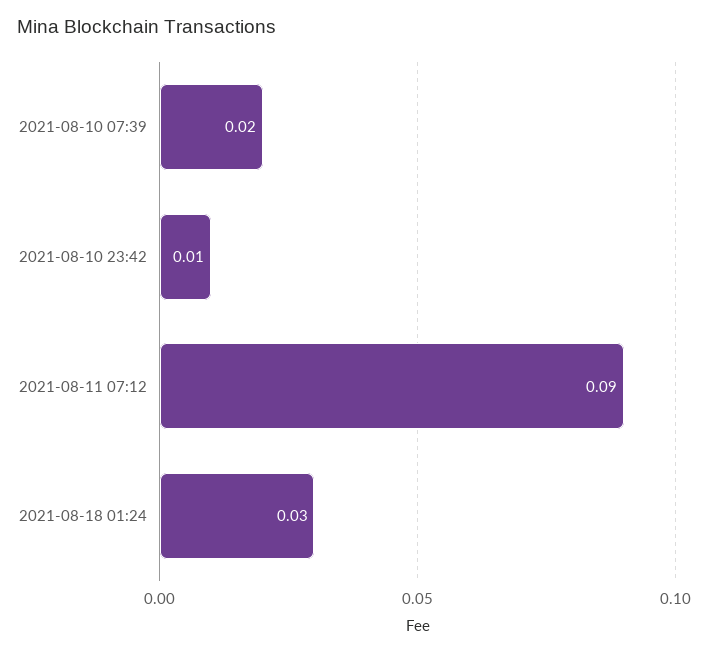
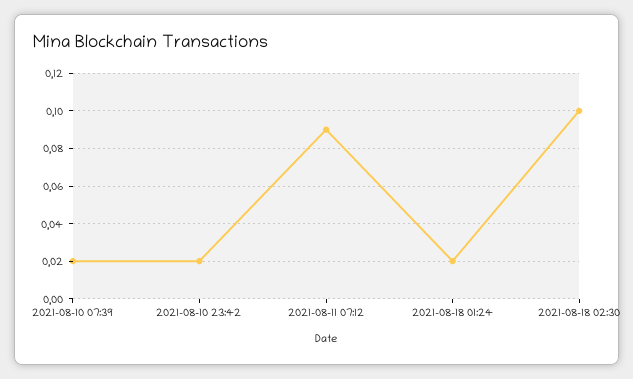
2021-08-10 23:42: 0.01 -> 0.02
2021-08-18 01:24: 0.03 -> 0.02
2021-08-18 02:30: none -> 0.1

